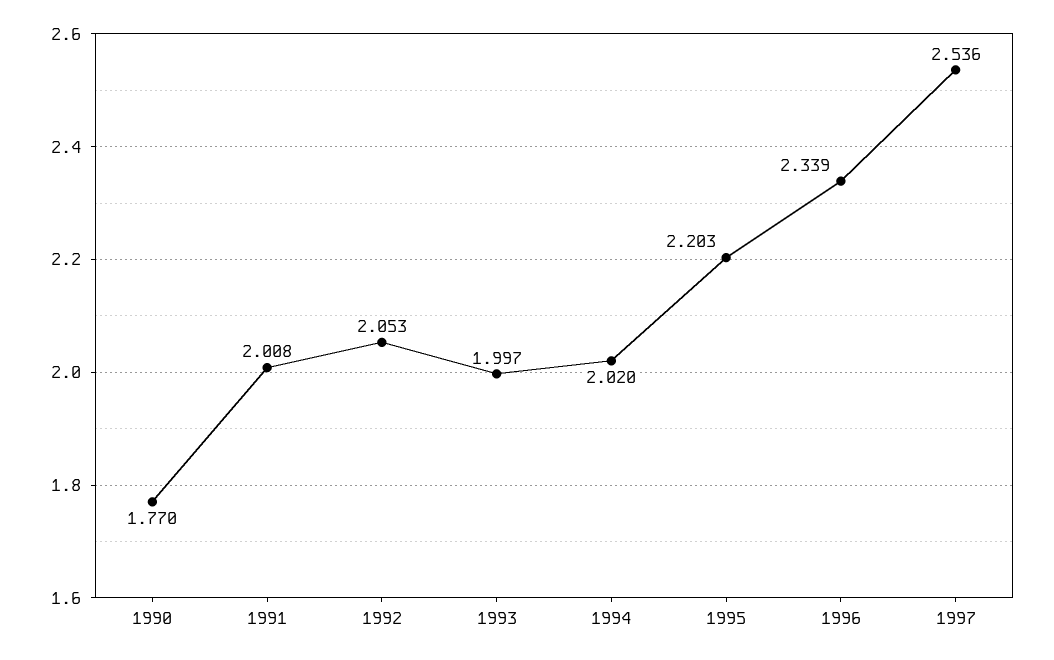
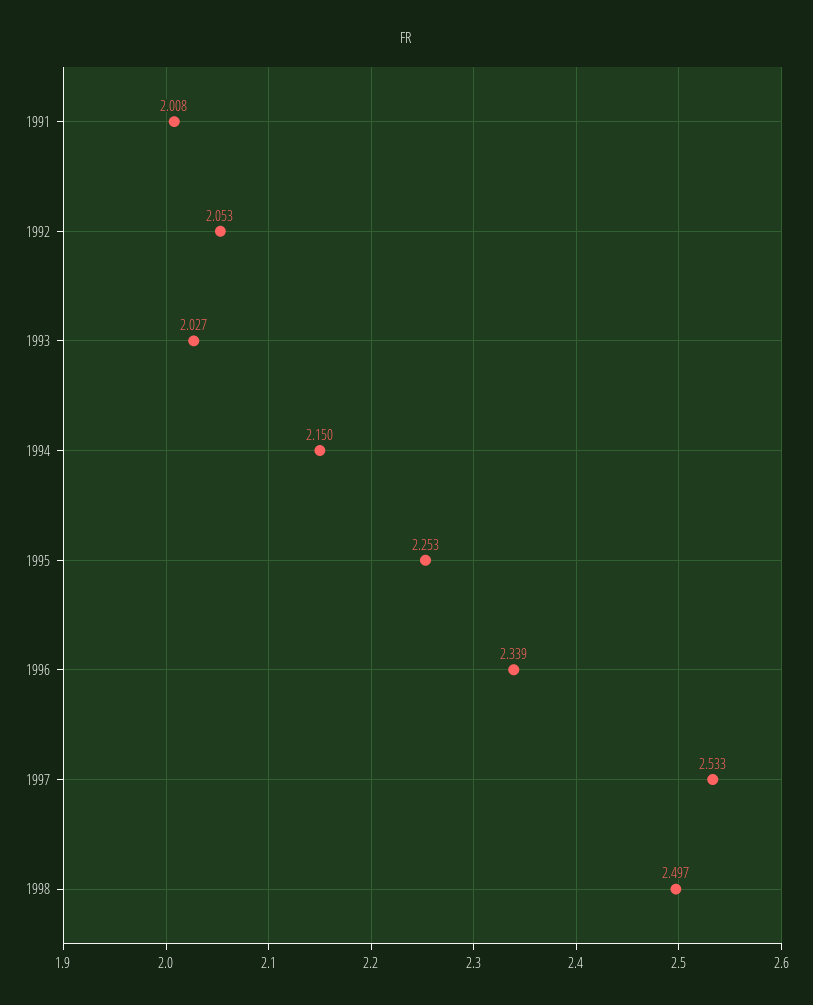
1990: 1.77 -> none
1993: 1.997 -> 2.027
1994: 2.02 -> 2.15
1995: 2.203 -> 2.253
1997: 2.536 -> 2.533
1998: none -> 2.497

